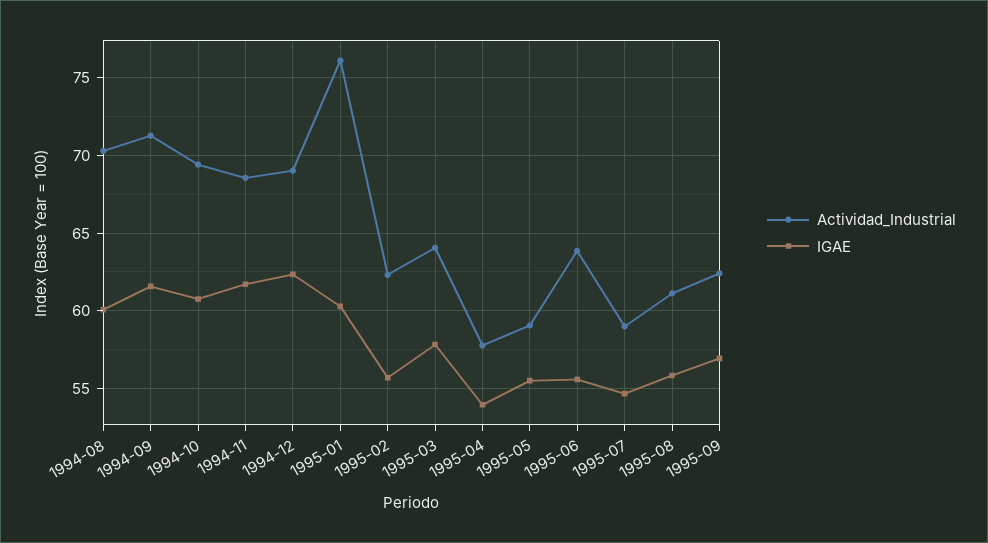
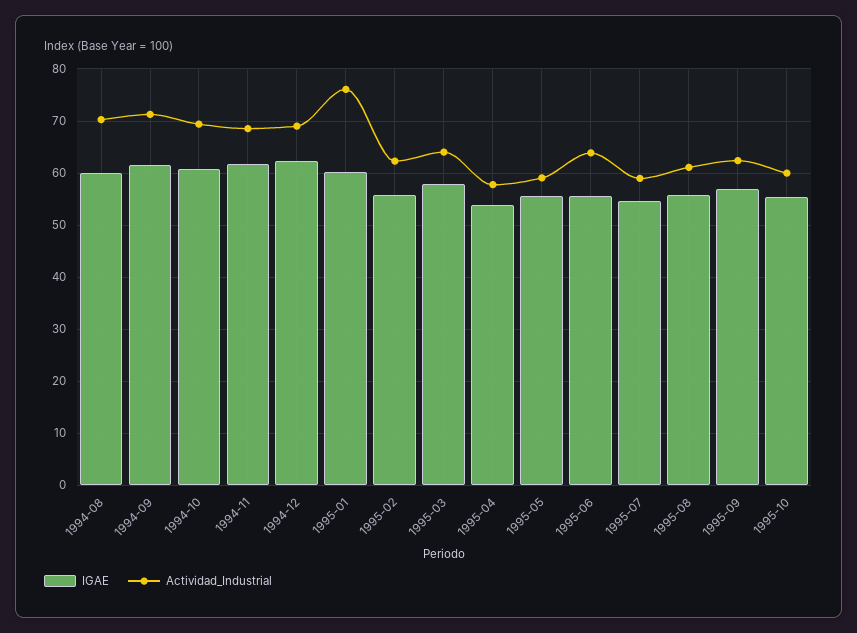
IGAE, 1995-10: none -> 56
Actividad_Industrial, 1995-10: none -> 60

